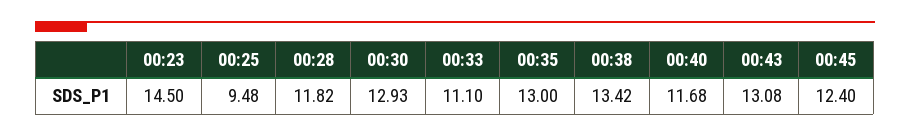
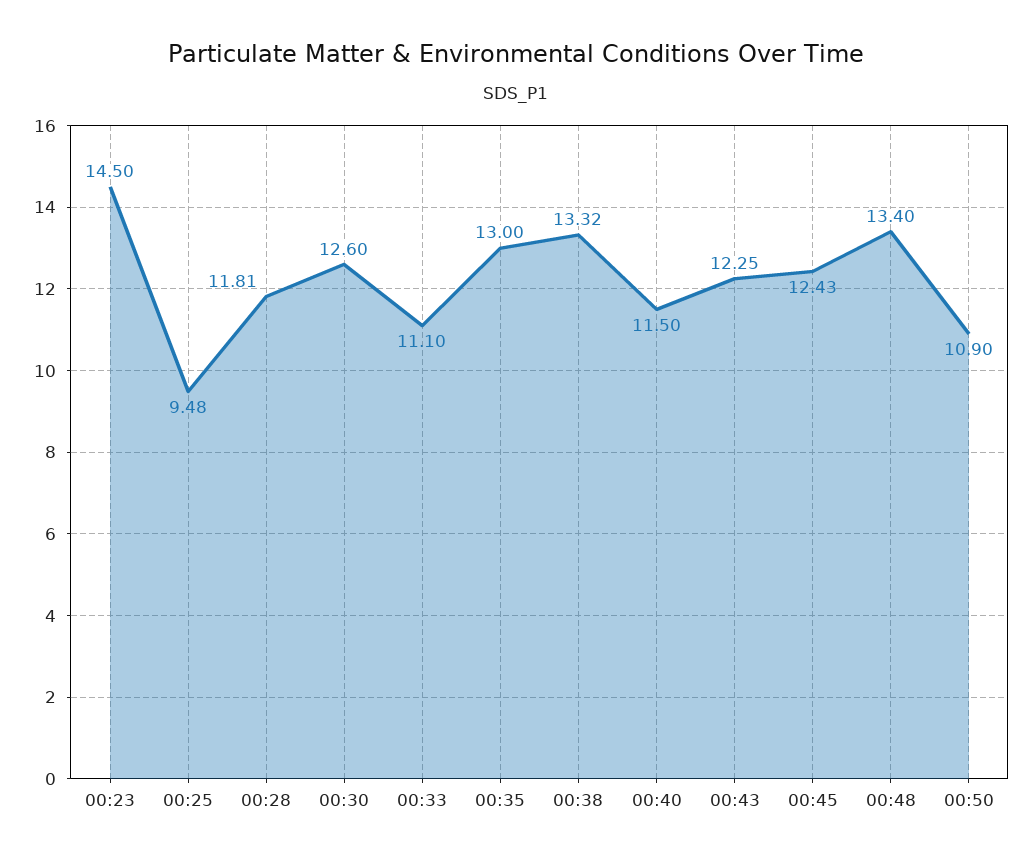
00:28: 11.82 -> 11.81
00:30: 12.93 -> 12.6
00:38: 13.42 -> 13.32
00:40: 11.68 -> 11.5
00:43: 13.08 -> 12.25
00:45: 12.4 -> 12.43
00:48: none -> 13.4
00:50: none -> 10.9

